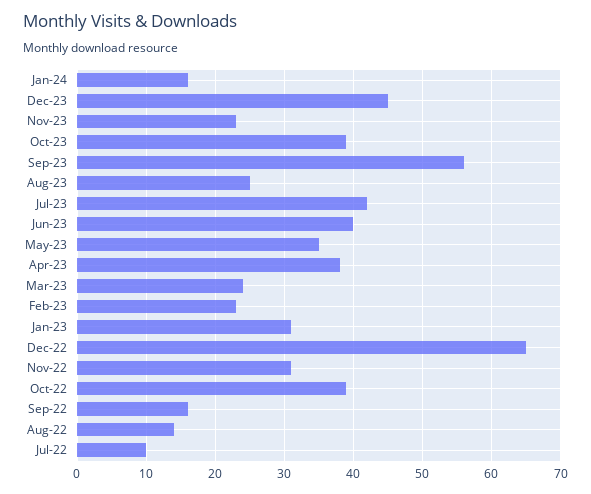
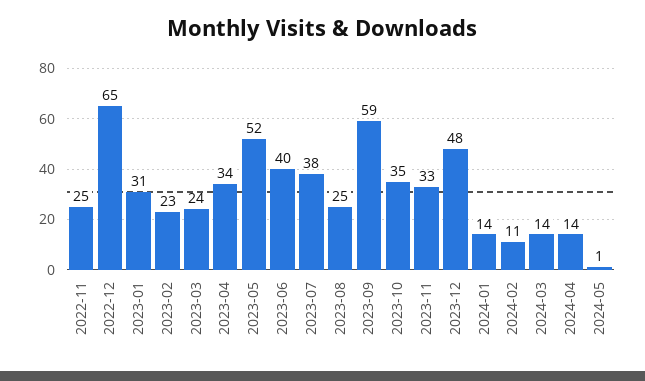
Jan-24: 16 -> 14
Dec-23: 45 -> 48
Nov-23: 23 -> 33
Oct-23: 39 -> 35
Sep-23: 56 -> 59
Jul-23: 42 -> 38
May-23: 35 -> 52
Apr-23: 38 -> 34
Nov-22: 31 -> 25
Oct-22: 39 -> none
Sep-22: 16 -> none
Aug-22: 14 -> none
Jul-22: 10 -> none
2024-02: none -> 11
2024-03: none -> 14
2024-04: none -> 14
2024-05: none -> 1

